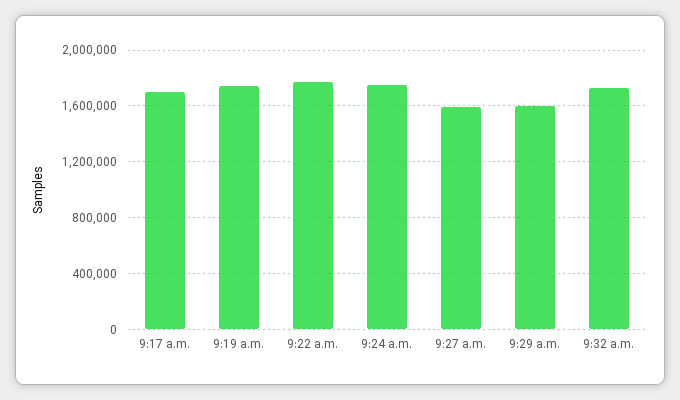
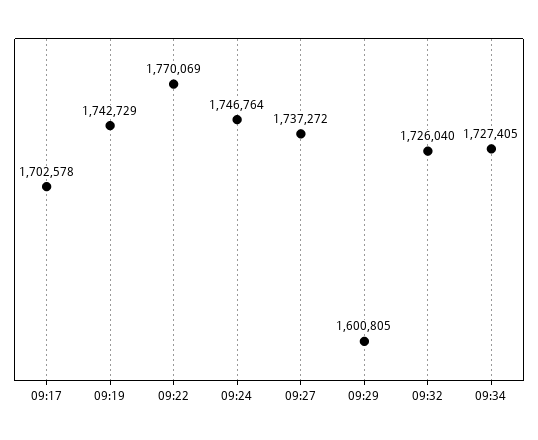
9:27 a.m.: 1600000 -> 1737272
09:34: none -> 1727405

